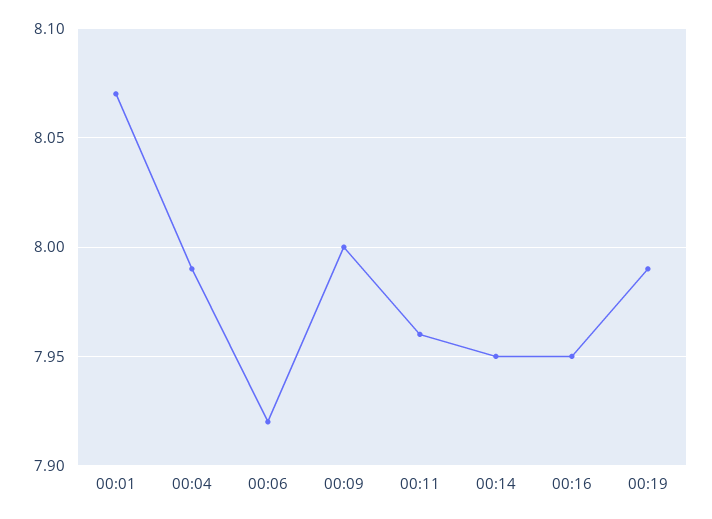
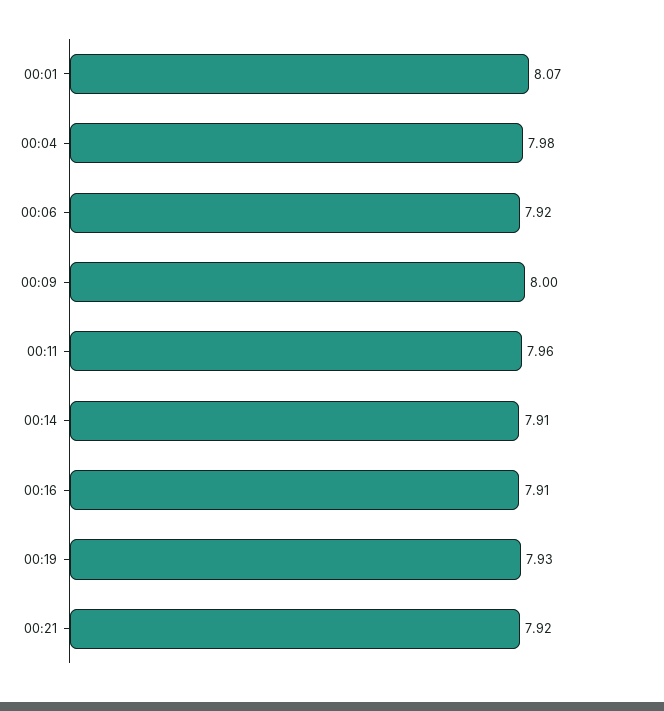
00:04: 7.99 -> 7.98
00:14: 7.95 -> 7.91
00:16: 7.95 -> 7.91
00:19: 7.99 -> 7.93
00:21: none -> 7.92

